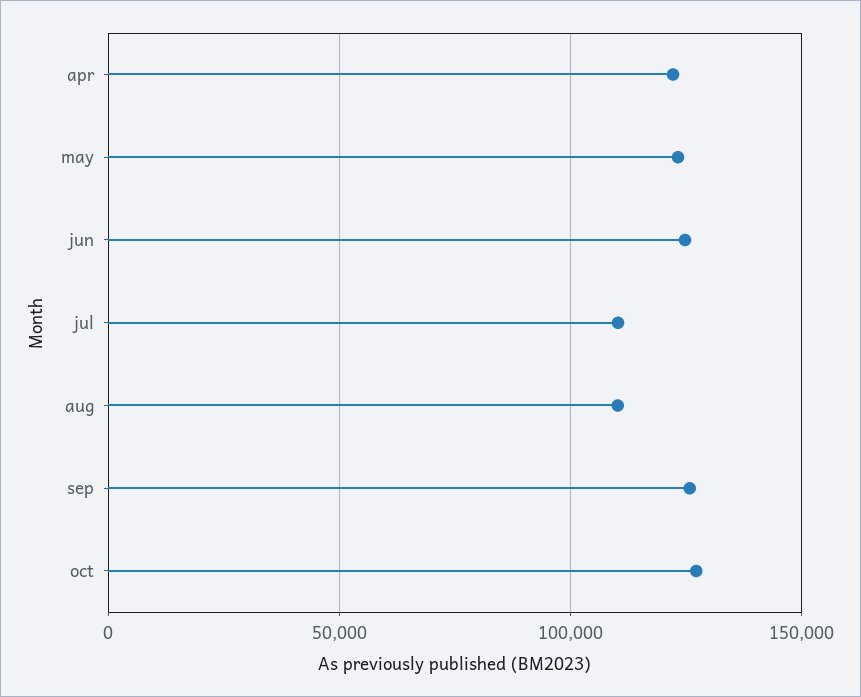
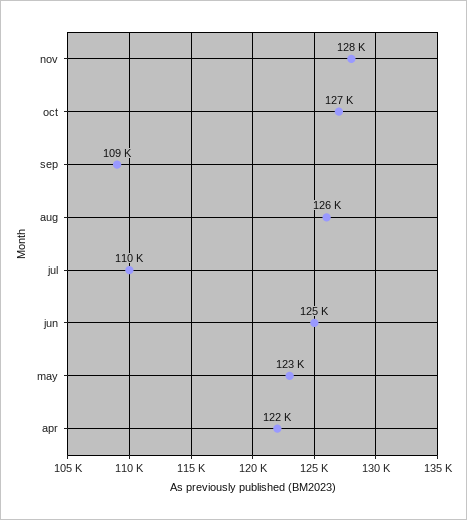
aug: 110000 -> 126000
sep: 125000 -> 109000
nov: none -> 128000

